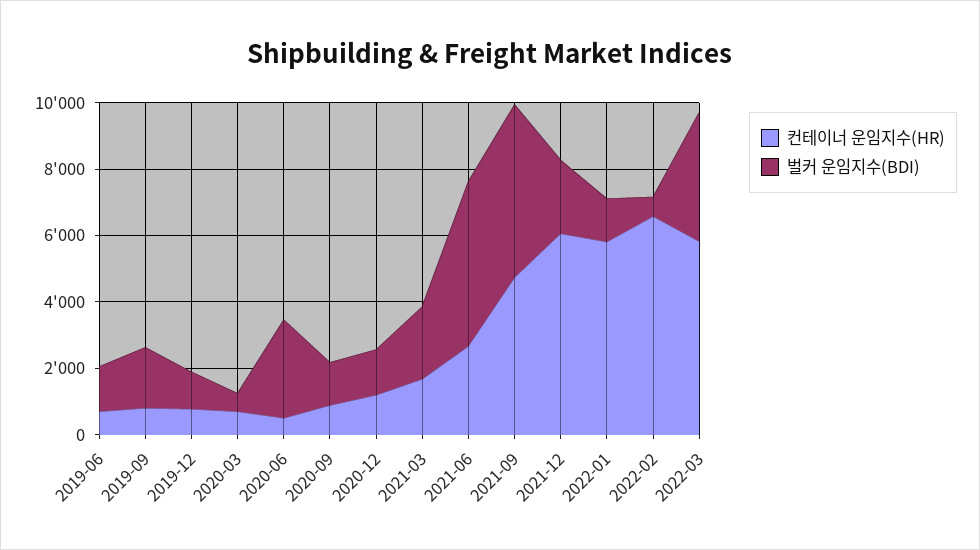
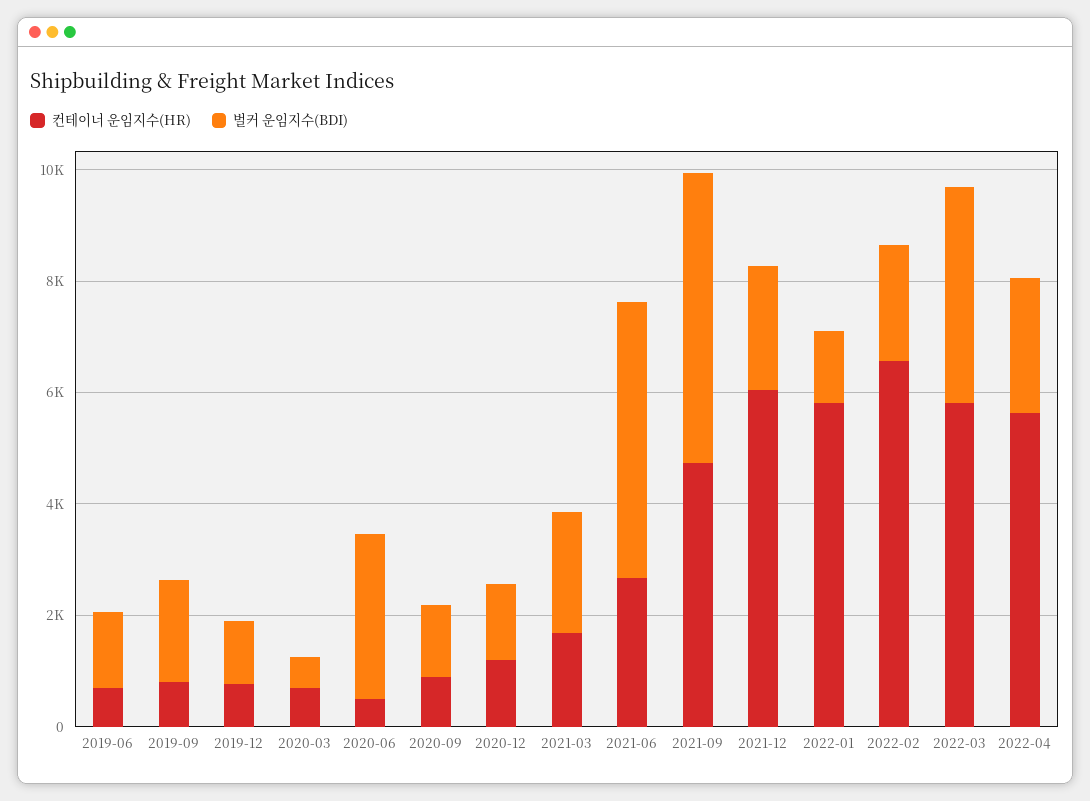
벌커 운임지수(BDI), 2022-02: 500 -> 2000
컨테이너 운임지수(HR), 2022-04: none -> 5500
벌커 운임지수(BDI), 2022-04: none -> 2500

